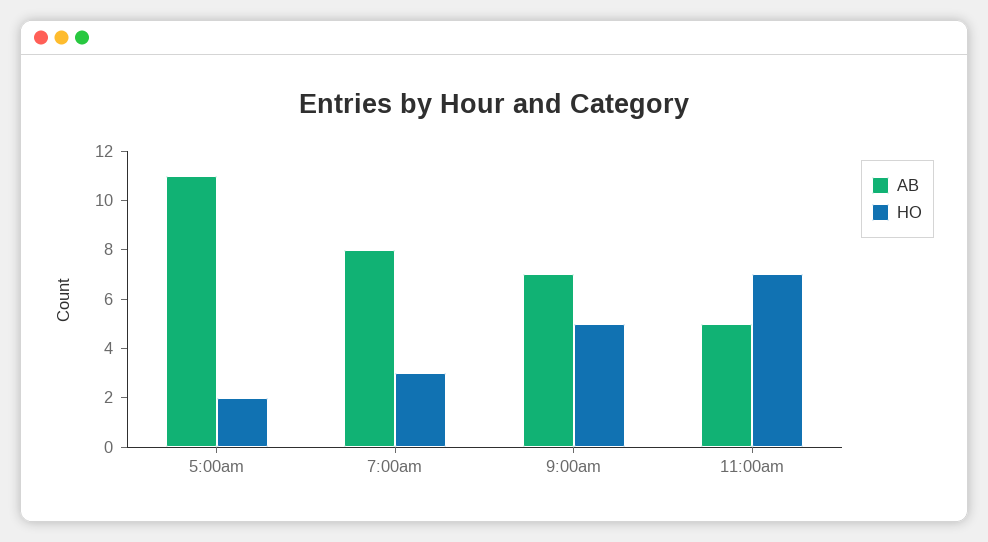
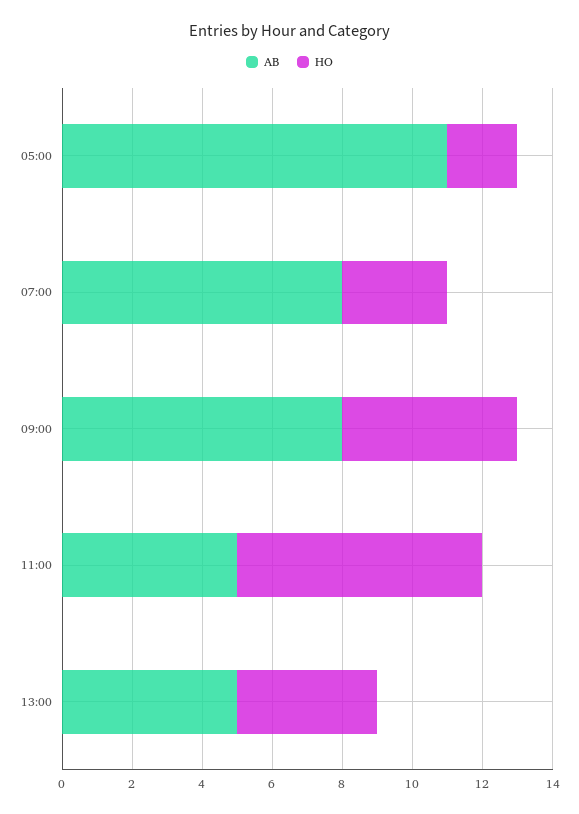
AB, 9:00am: 7 -> 8
AB, 13:00: none -> 5
HO, 13:00: none -> 4

